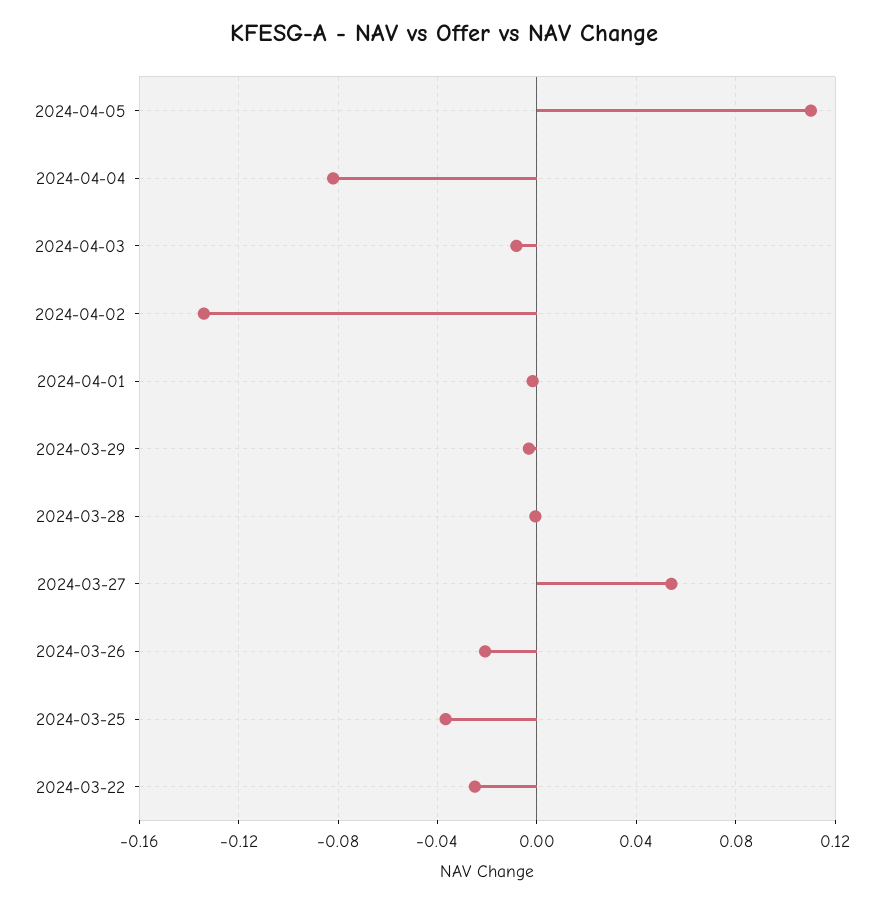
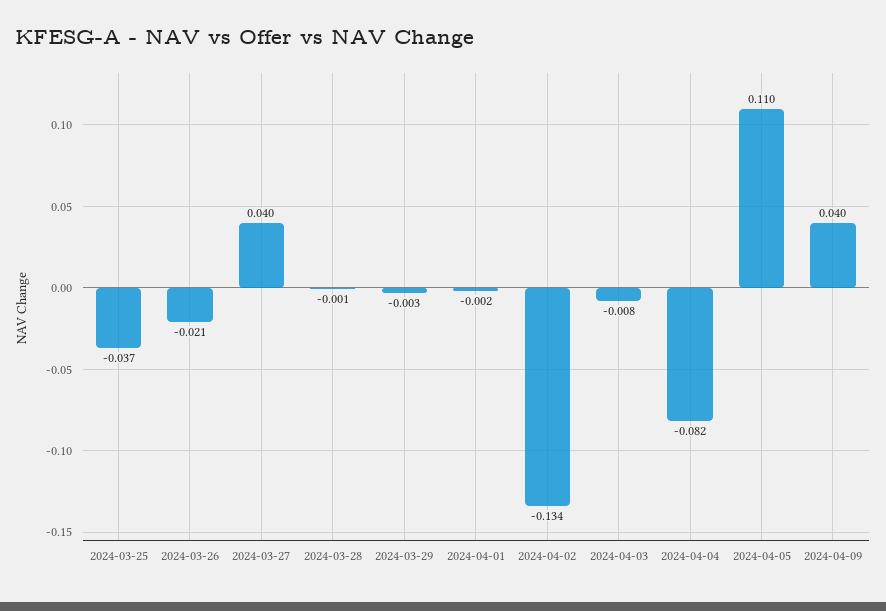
2024-03-27: 0.055 -> 0.04
2024-03-22: -0.025 -> none
2024-04-09: none -> 0.04

